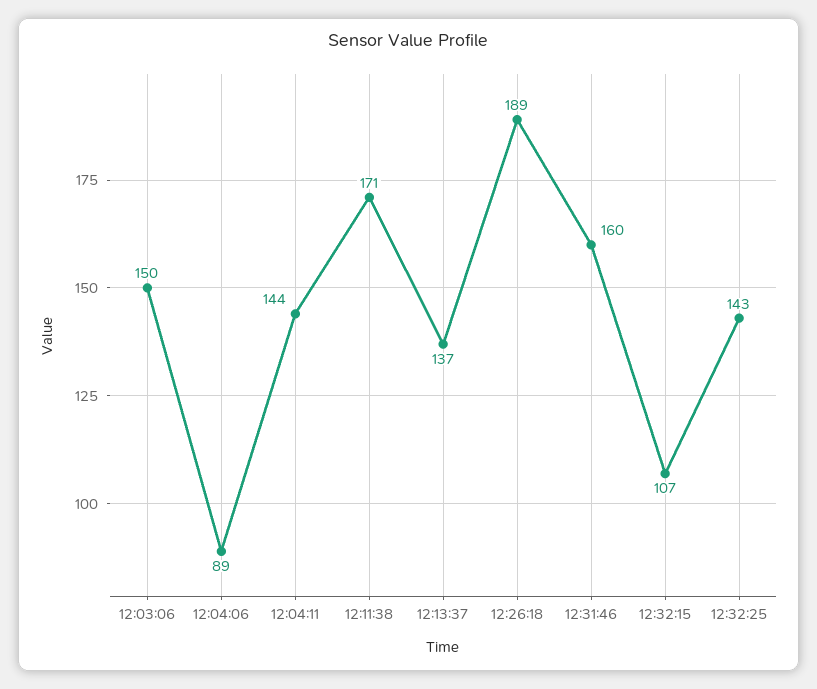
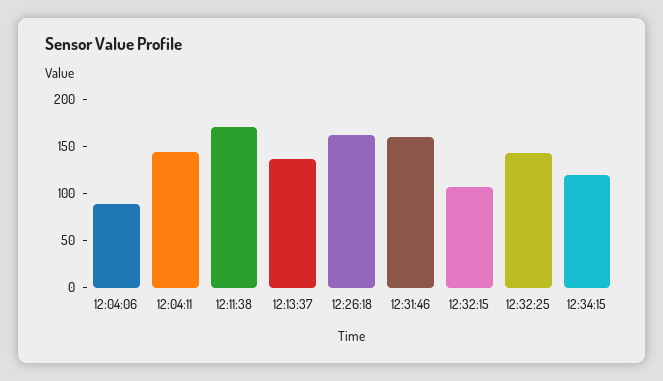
12:03:06: 150 -> none
12:26:18: 189 -> 160
12:34:15: none -> 120

